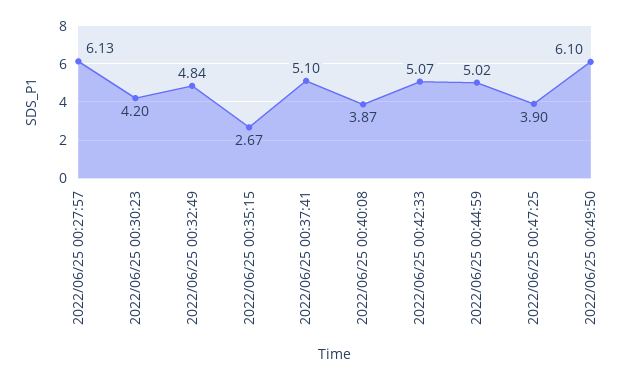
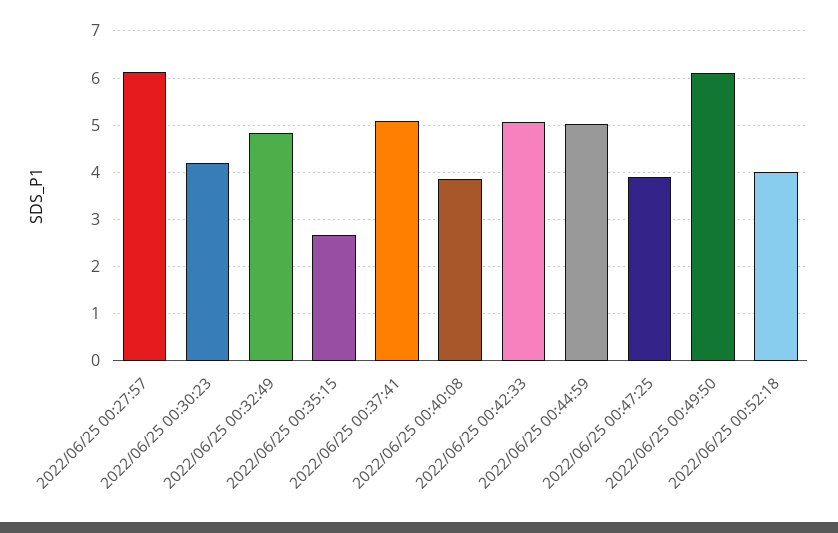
2022/06/25 00:52:18: none -> 4

